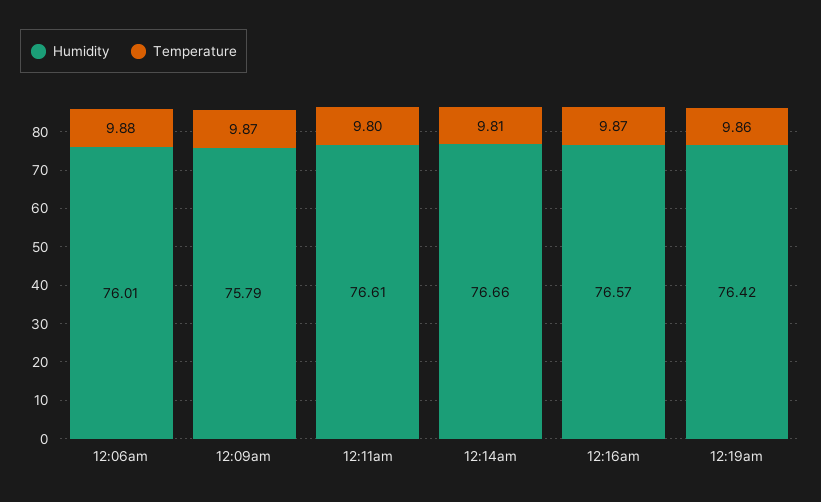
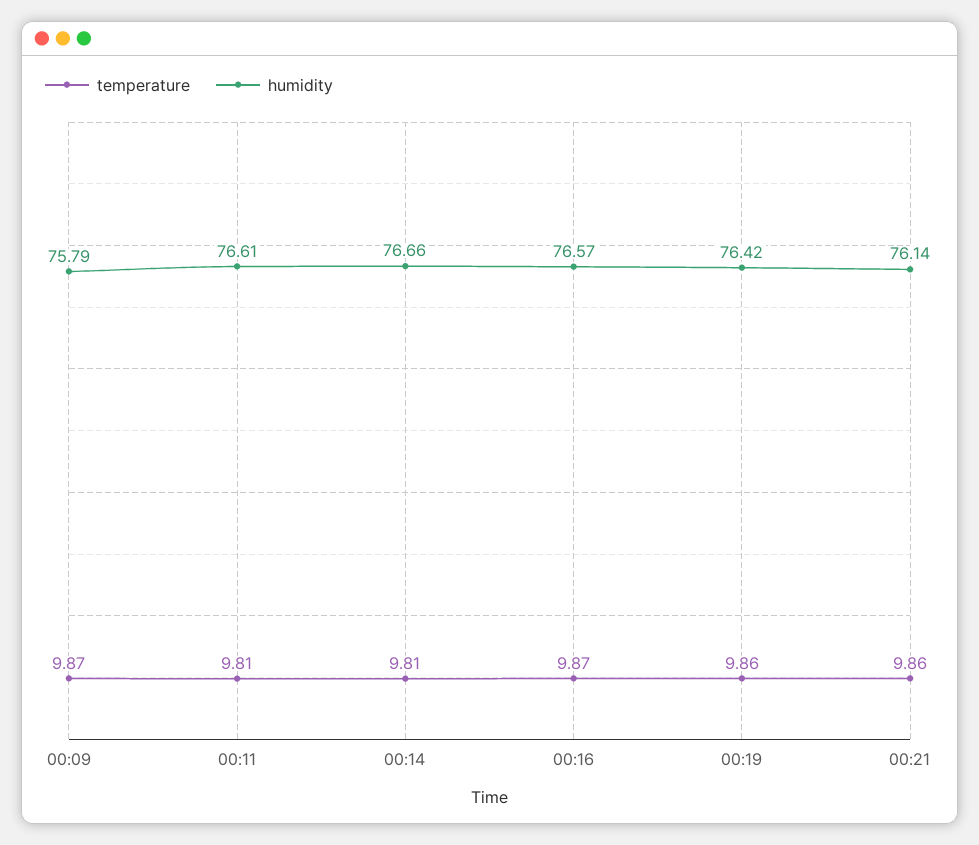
Humidity, 12:06am: 76.01 -> none
Temperature, 12:06am: 9.88 -> none
Temperature, 12:11am: 9.8 -> 9.81
Temperature, 00:21: none -> 9.86
Humidity, 00:21: none -> 76.14

